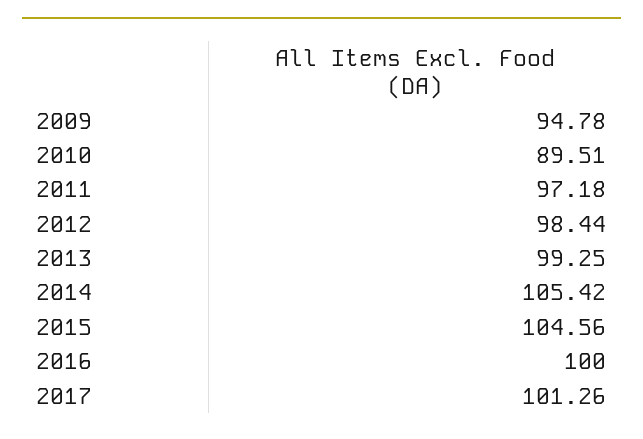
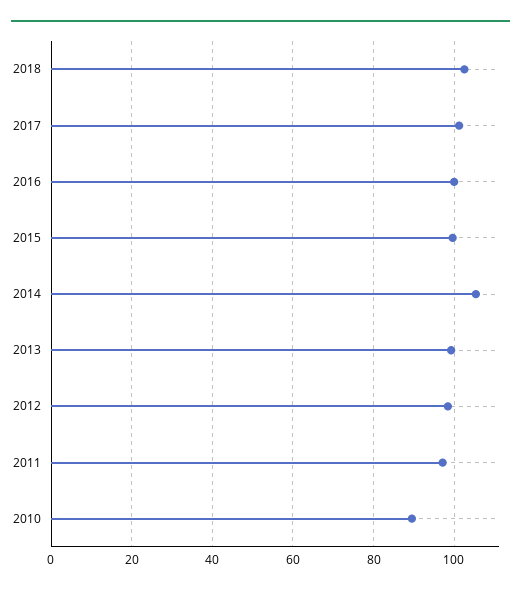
2009: 94.78 -> none
2015: 104.56 -> 100
2018: none -> 102

